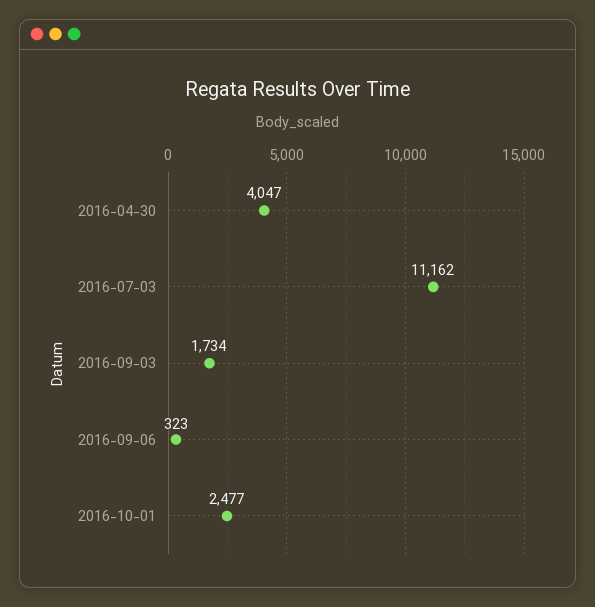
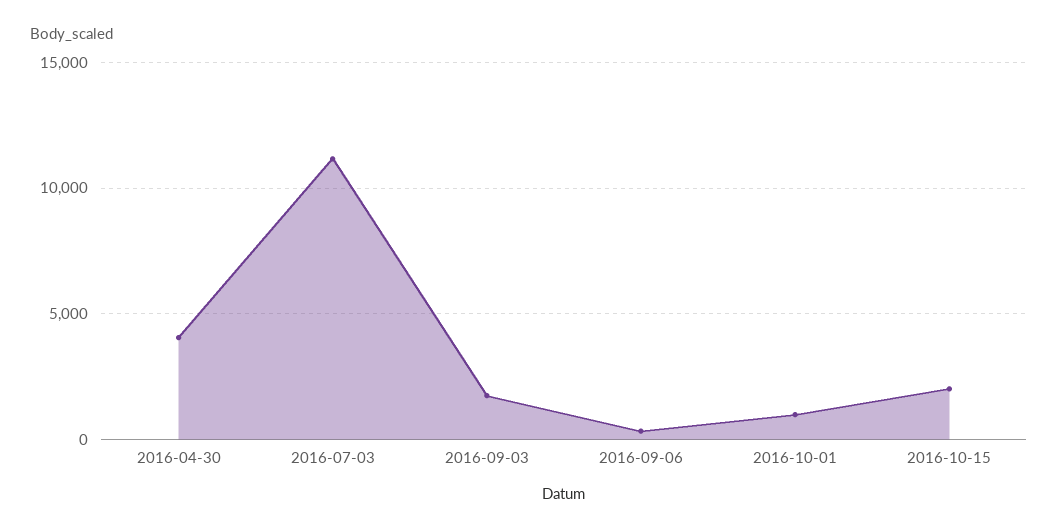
2016-10-01: 2477 -> 1000
2016-10-15: none -> 2000

